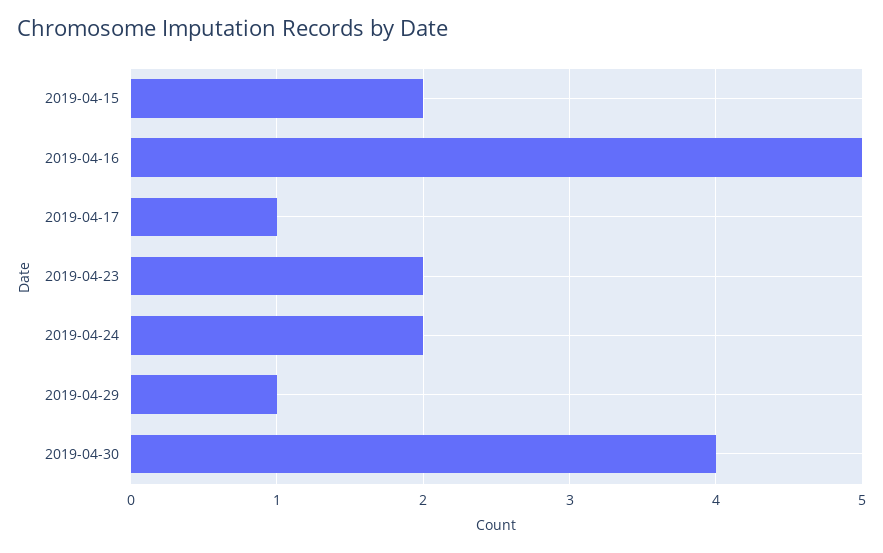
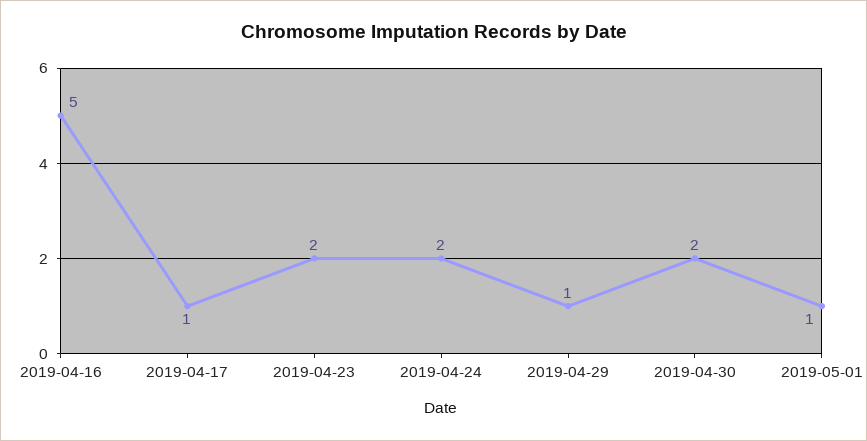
2019-04-15: 2 -> none
2019-04-30: 4 -> 2
2019-05-01: none -> 1

